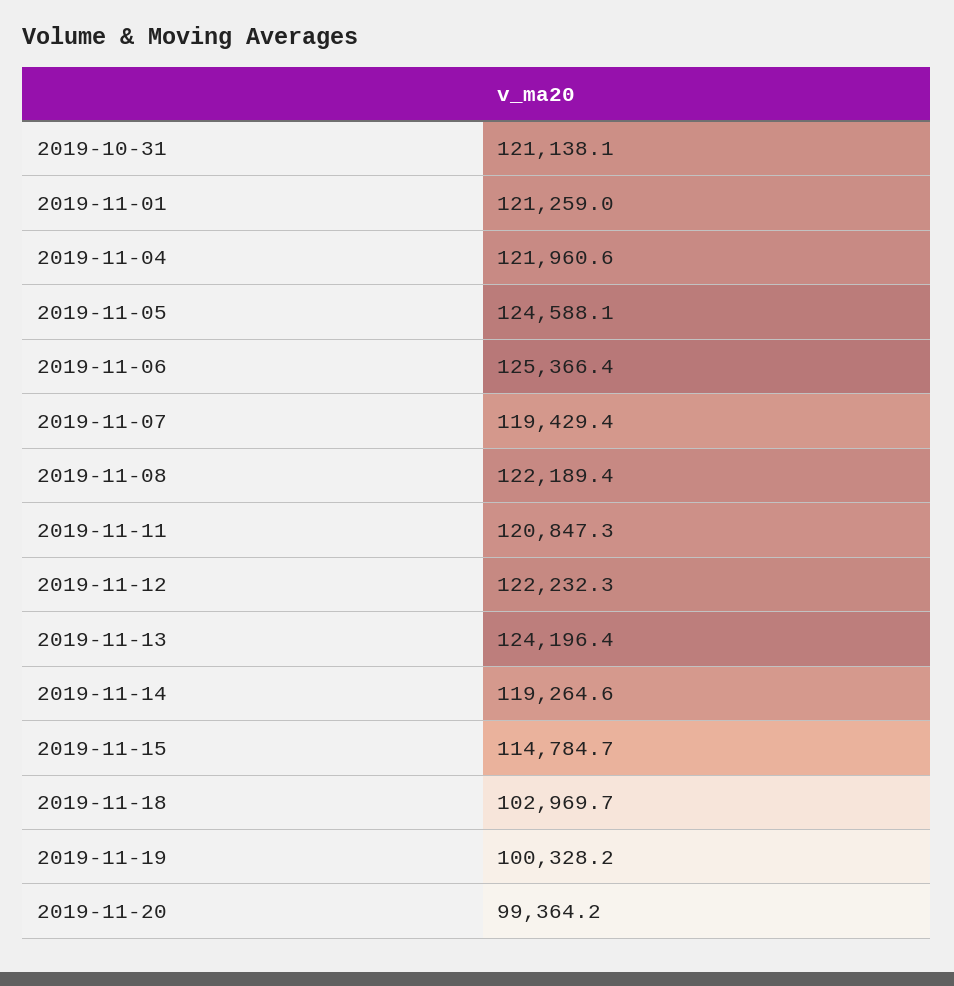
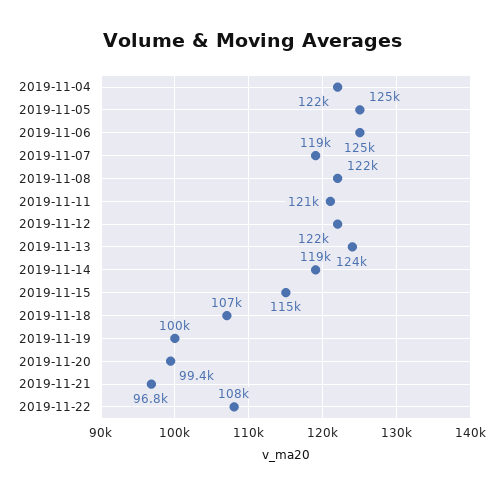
2019-10-31: 121138.1 -> none
2019-11-01: 121259 -> none
2019-11-18: 102969.7 -> 107000
2019-11-21: none -> 96800
2019-11-22: none -> 108000

